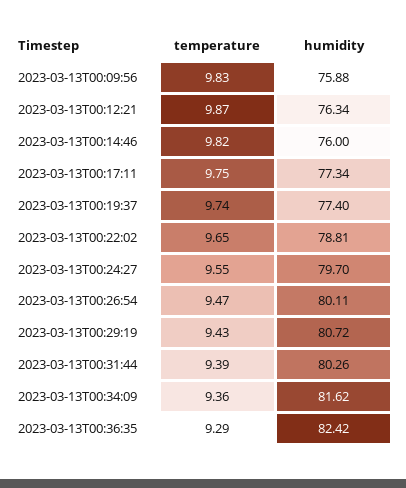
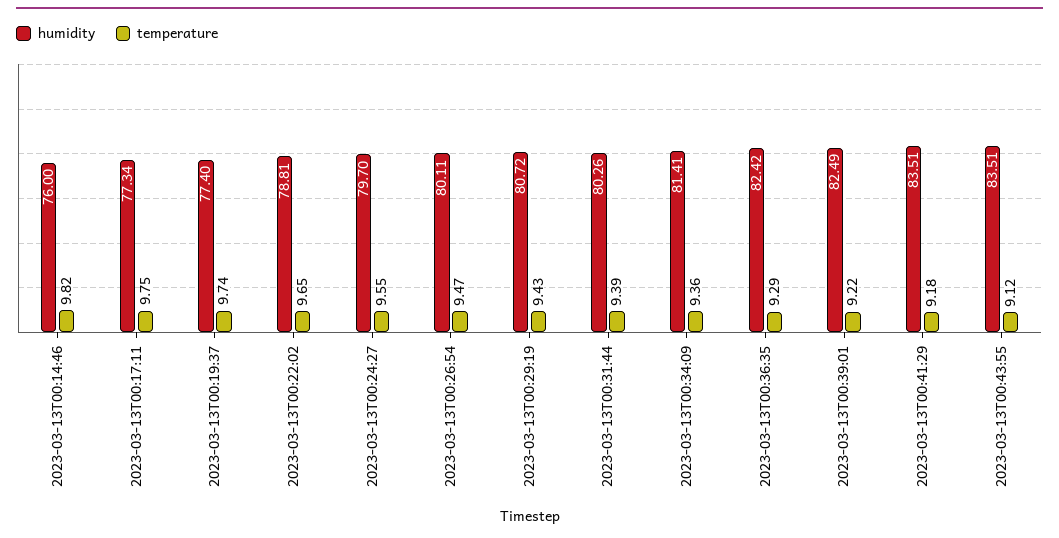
temperature, 2023-03-13T00:09:56: 9.83 -> none
humidity, 2023-03-13T00:09:56: 75.88 -> none
temperature, 2023-03-13T00:12:21: 9.87 -> none
humidity, 2023-03-13T00:12:21: 76.34 -> none
humidity, 2023-03-13T00:34:09: 81.62 -> 81.41
humidity, 2023-03-13T00:39:01: none -> 82.49
temperature, 2023-03-13T00:39:01: none -> 9.22
humidity, 2023-03-13T00:41:29: none -> 83.51
temperature, 2023-03-13T00:41:29: none -> 9.18
humidity, 2023-03-13T00:43:55: none -> 83.51
temperature, 2023-03-13T00:43:55: none -> 9.12

